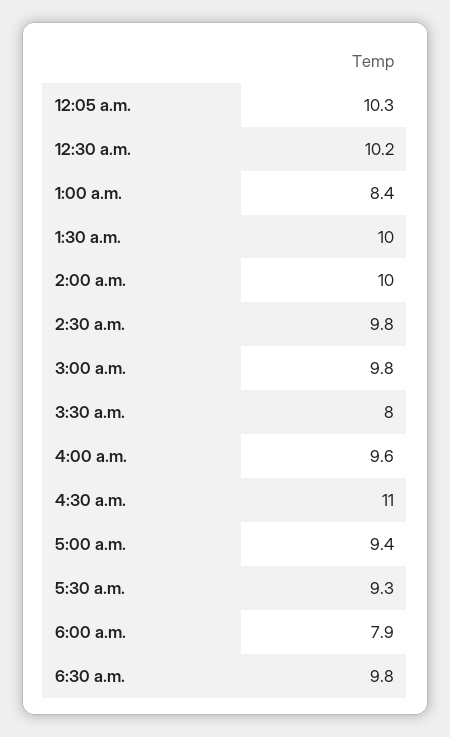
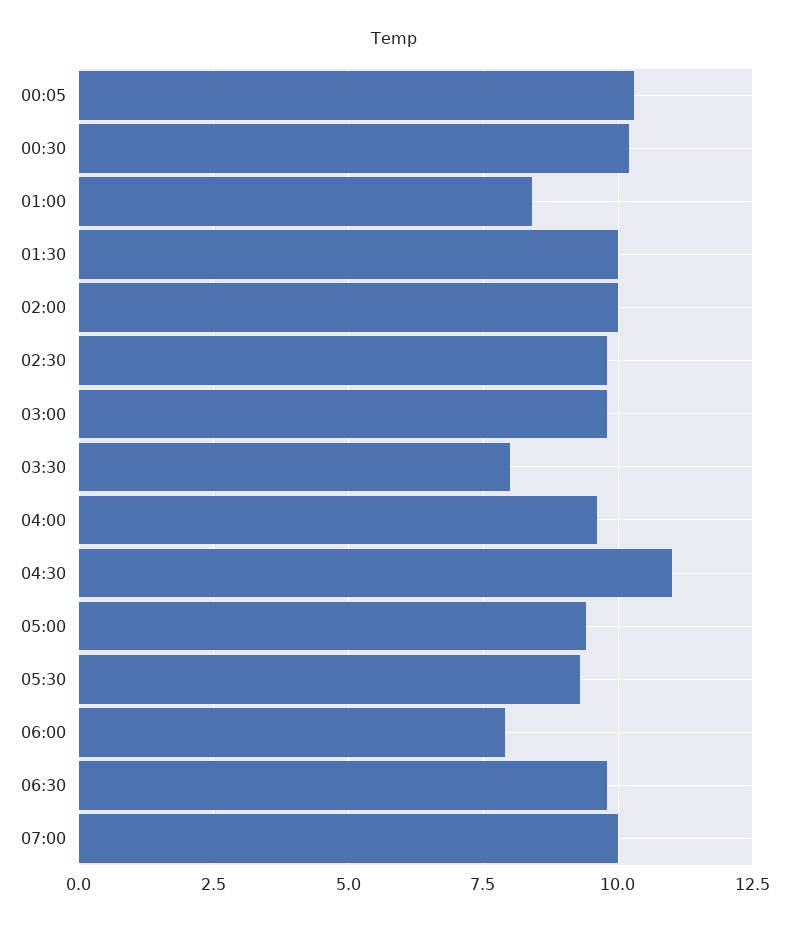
07:00: none -> 10

